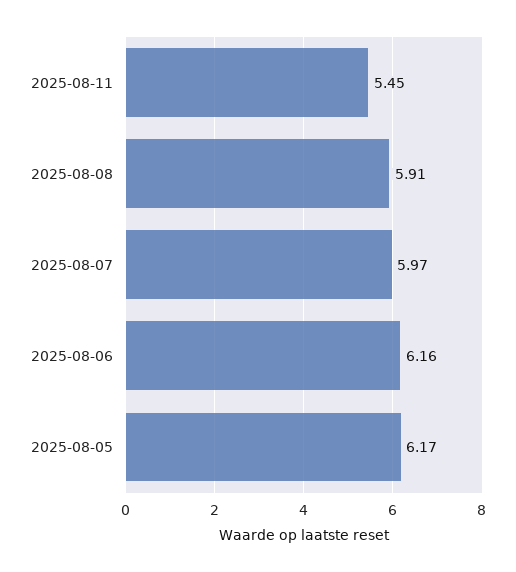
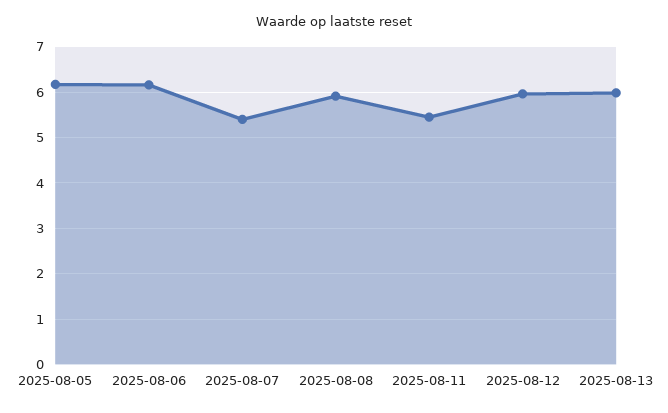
2025-08-07: 5.97 -> 5.4
2025-08-12: none -> 6
2025-08-13: none -> 6

